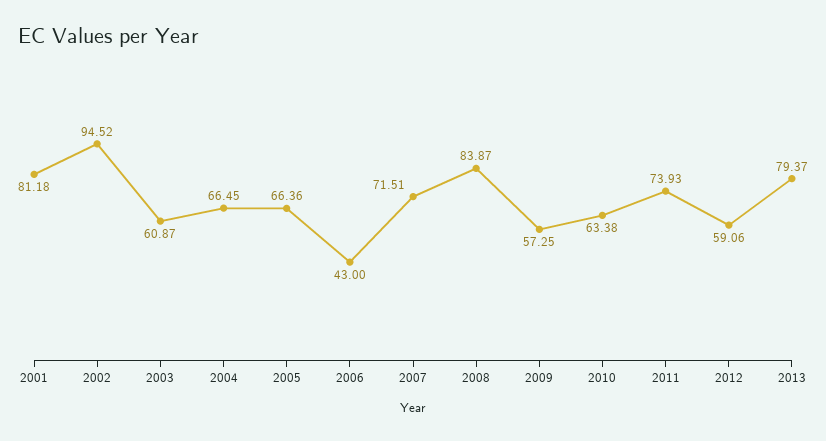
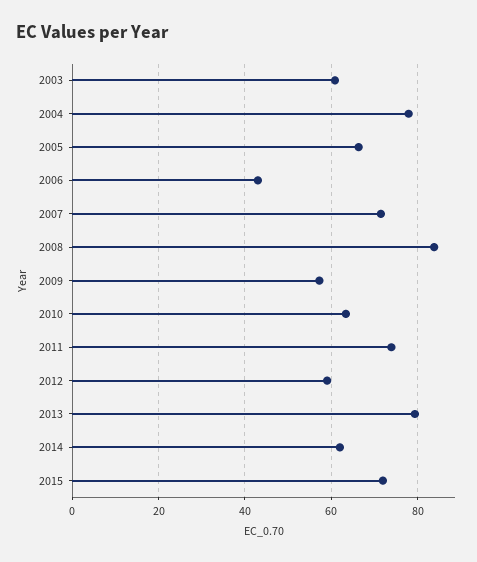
2001: 81.18 -> none
2002: 94.52 -> none
2004: 66.45 -> 78
2014: none -> 62
2015: none -> 72

